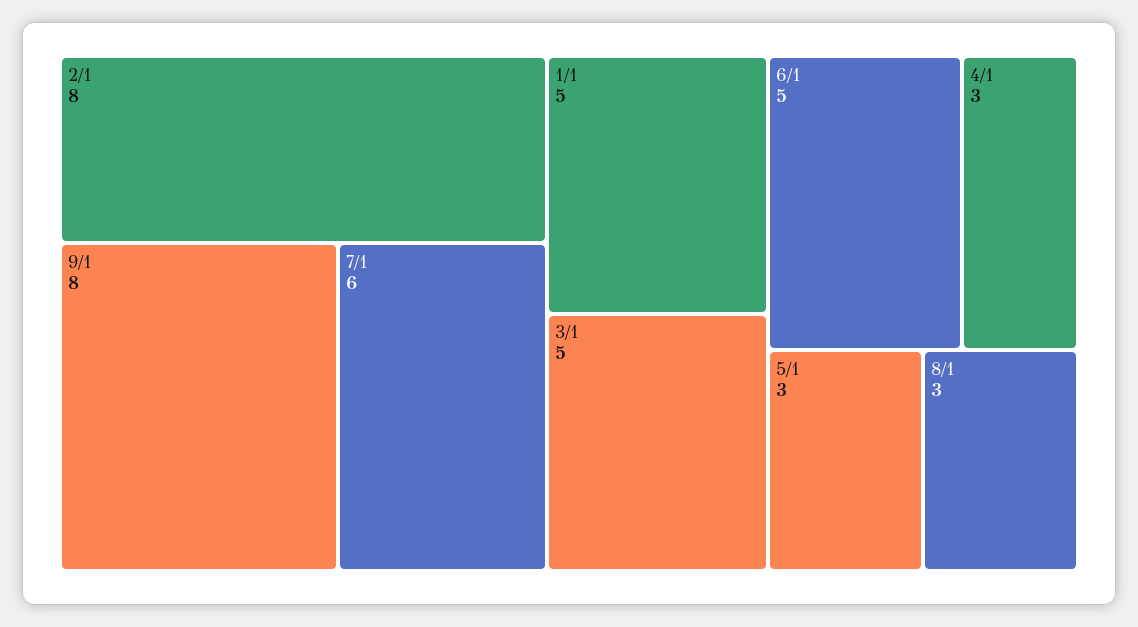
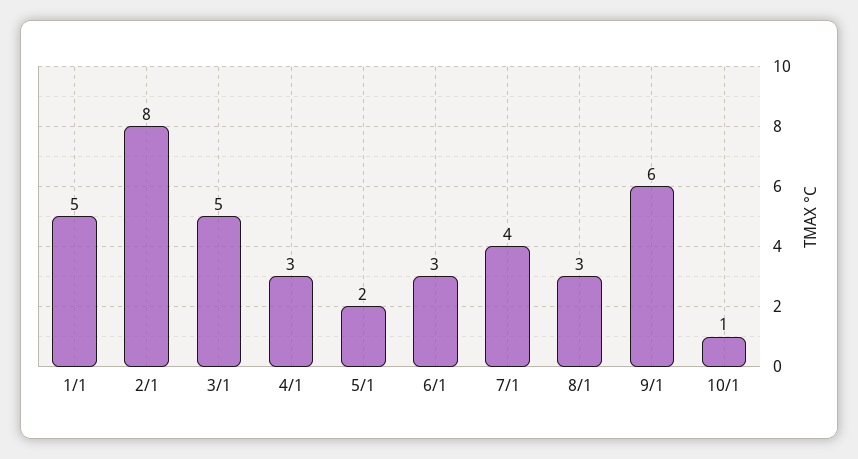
9/1: 8 -> 6
7/1: 6 -> 4
6/1: 5 -> 3
5/1: 3 -> 2
10/1: none -> 1

